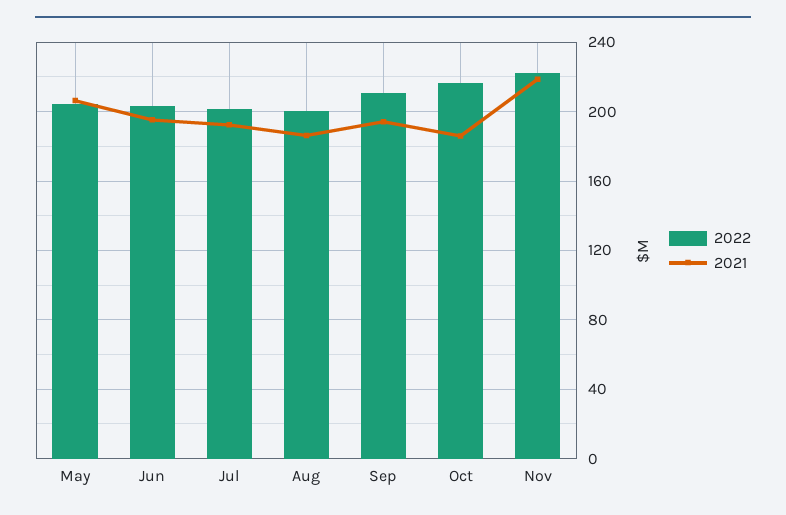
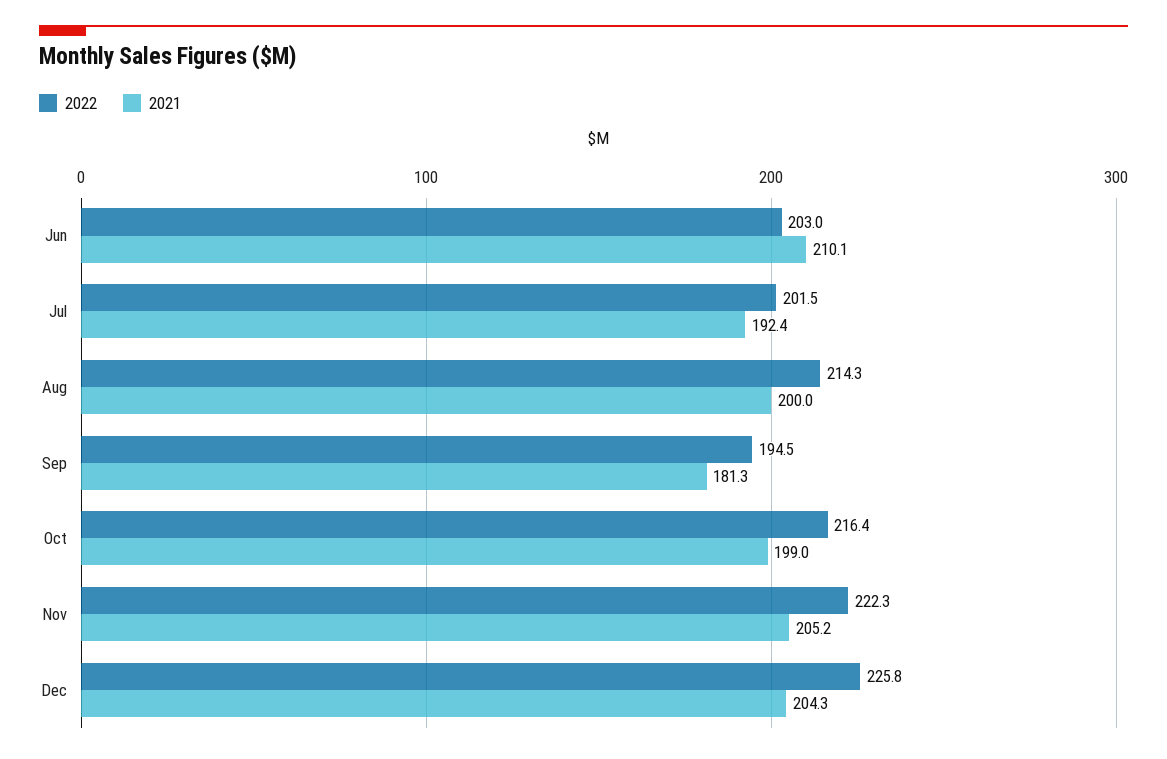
2022, May: 205 -> none
2021, May: 205 -> none
2021, Jun: 195 -> 210.1
2022, Aug: 200 -> 214.3
2021, Aug: 185 -> 200
2022, Sep: 210 -> 194.5
2021, Sep: 195 -> 181.3
2021, Oct: 185 -> 199
2021, Nov: 220 -> 205.2
2022, Dec: none -> 225.8
2021, Dec: none -> 204.3

